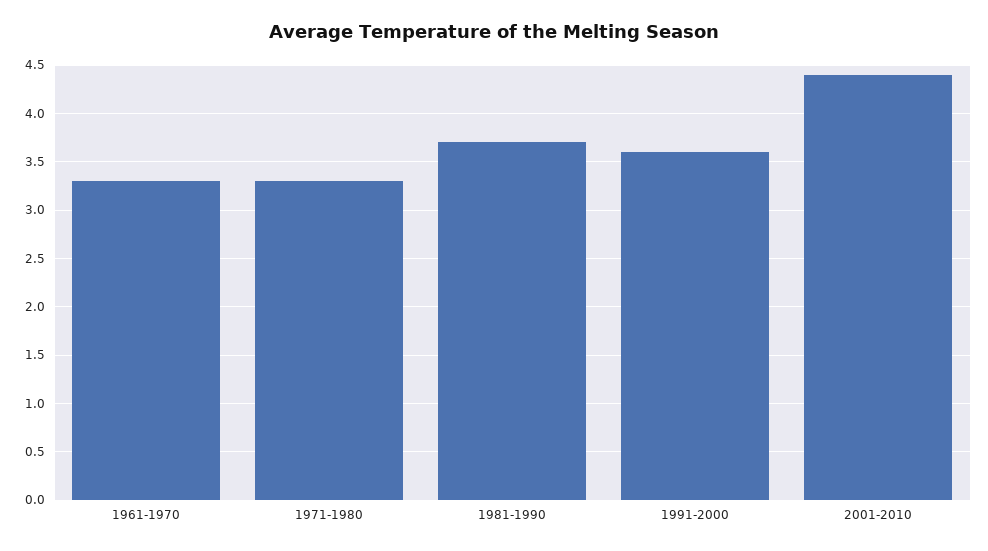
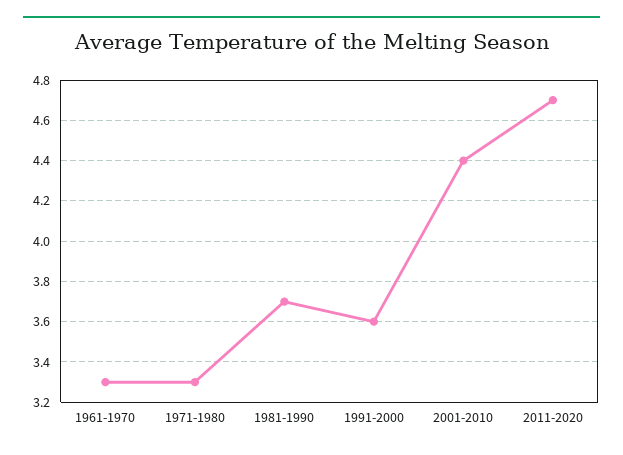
2011-2020: none -> 4.7

